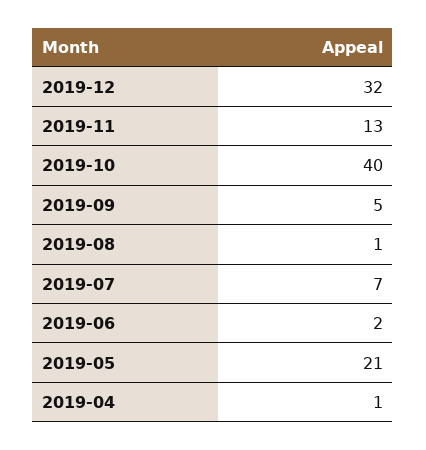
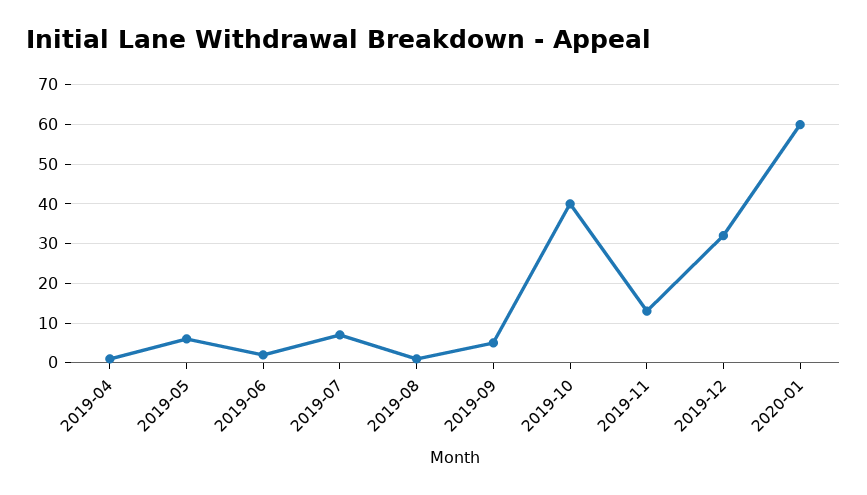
2019-05: 21 -> 5
2020-01: none -> 60

